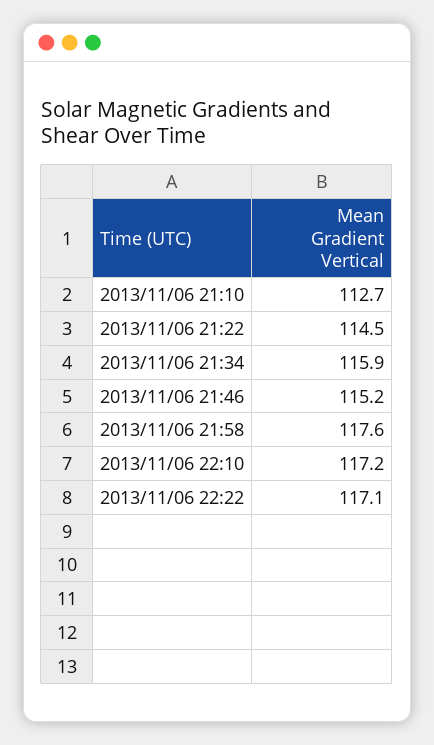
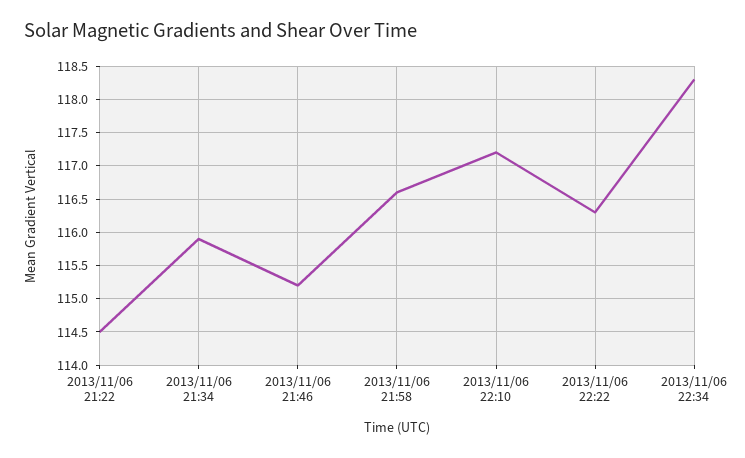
2013/11/06 21:10: 112.7 -> none
2013/11/06 21:58: 117.6 -> 116.6
2013/11/06 22:22: 117.1 -> 116.3
2013/11/06 22:34: none -> 118.3

